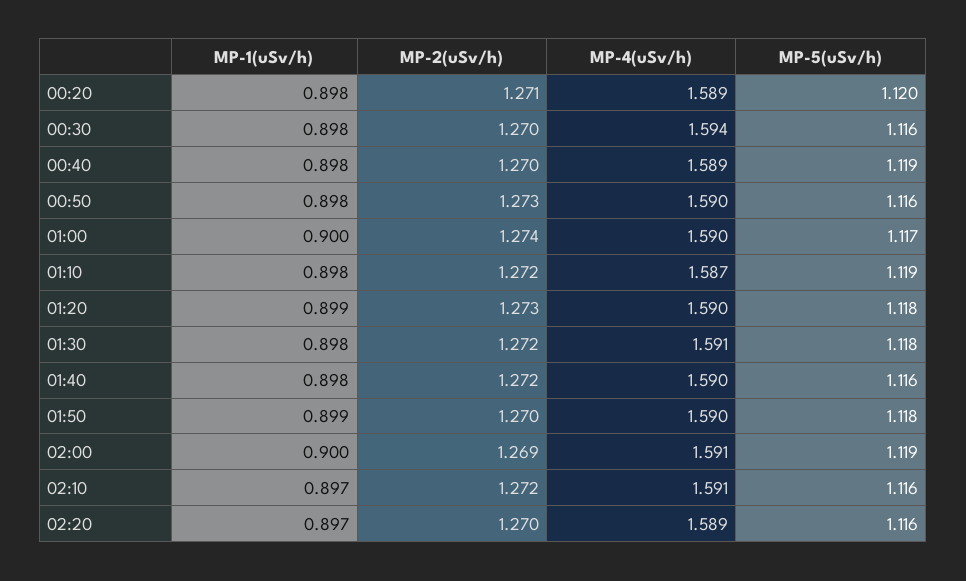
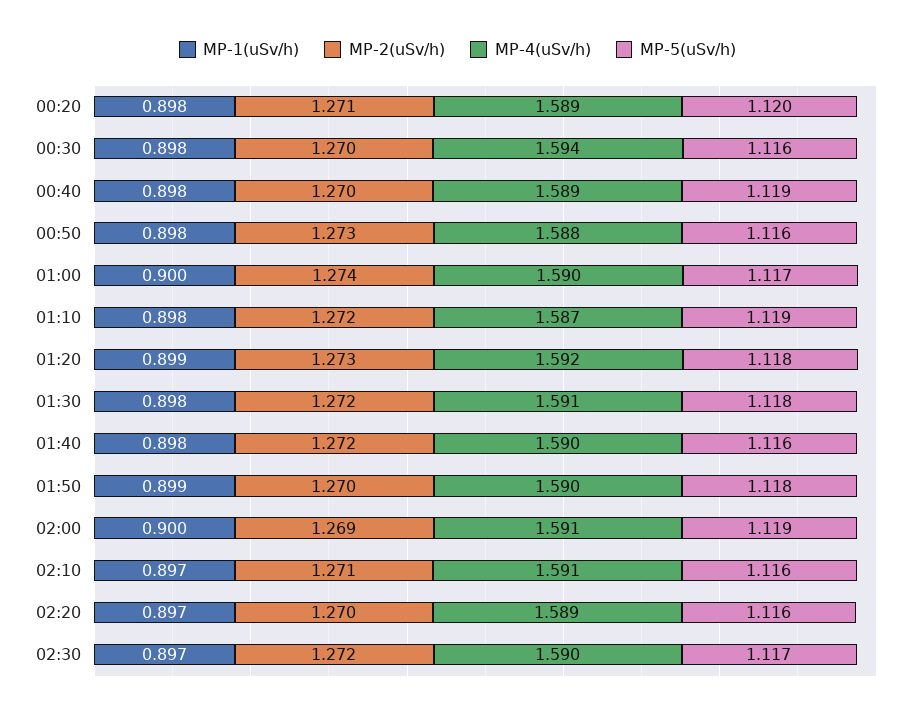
MP-4(uSv/h), 00:50: 1.59 -> 1.588
MP-4(uSv/h), 01:20: 1.59 -> 1.592
MP-2(uSv/h), 02:10: 1.272 -> 1.271
MP-1(uSv/h), 02:30: none -> 0.897
MP-2(uSv/h), 02:30: none -> 1.272
MP-4(uSv/h), 02:30: none -> 1.59
MP-5(uSv/h), 02:30: none -> 1.117

